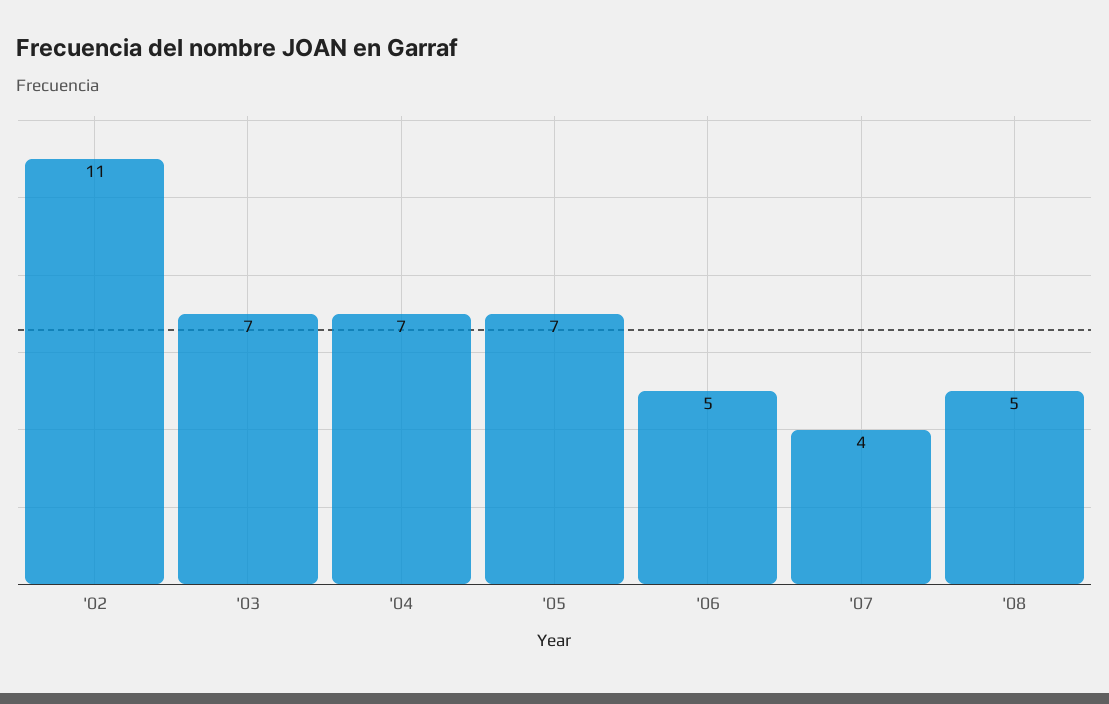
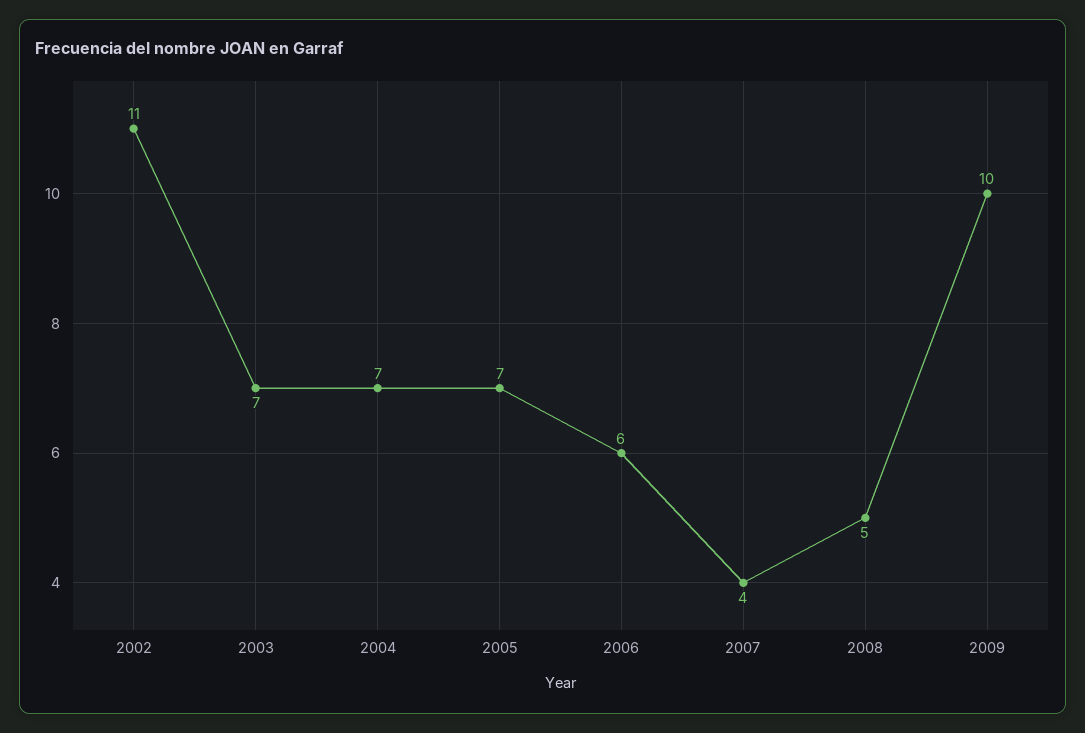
'06: 5 -> 6
2009: none -> 10

